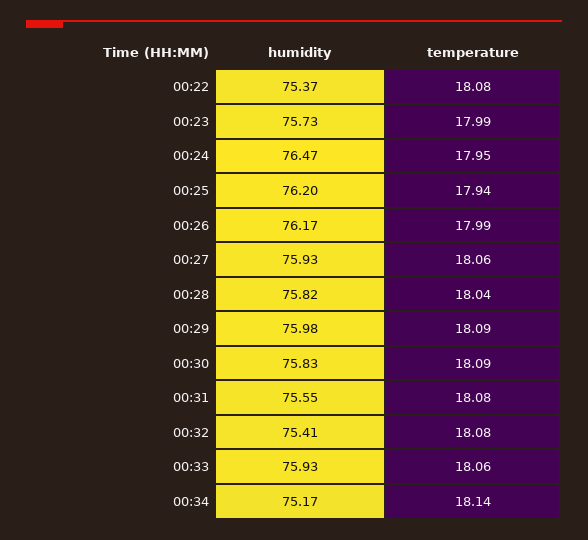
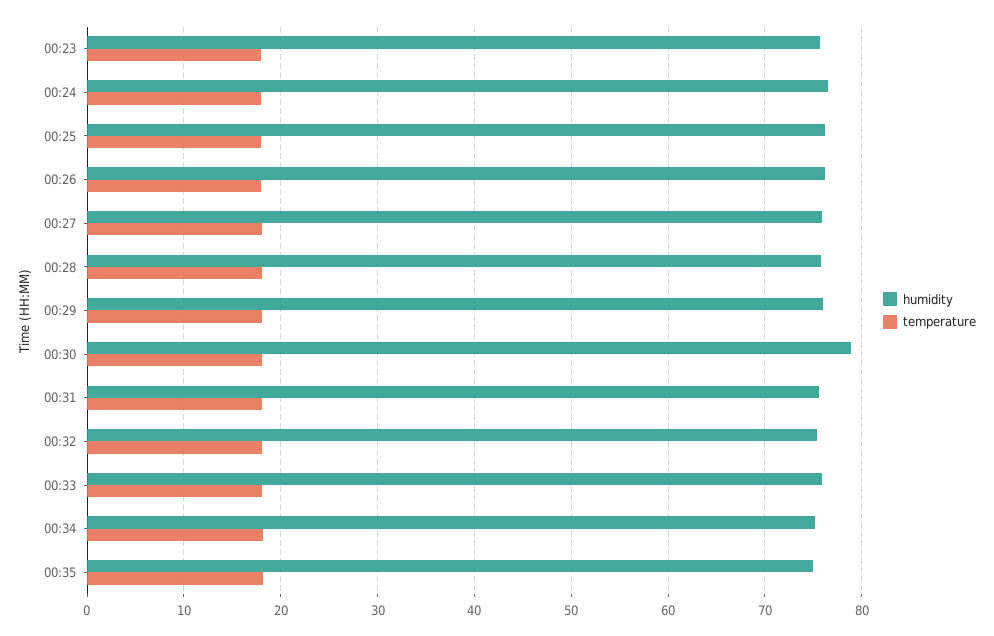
humidity, 00:22: 75.37 -> none
temperature, 00:22: 18.08 -> none
humidity, 00:30: 75.83 -> 79
humidity, 00:35: none -> 75
temperature, 00:35: none -> 18

